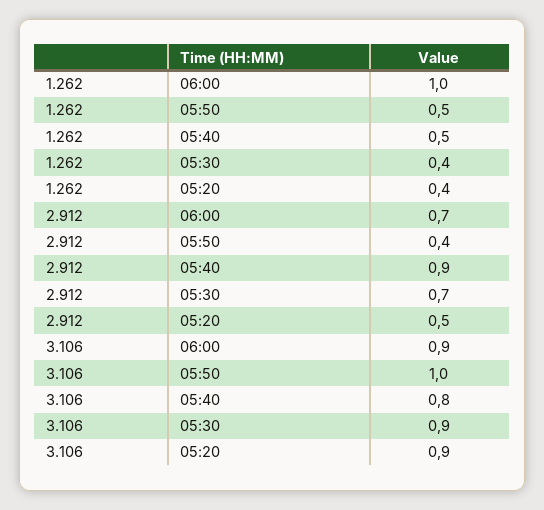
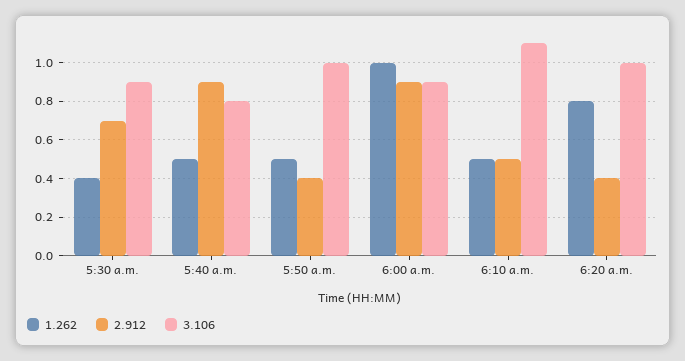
1.262, 05:20: 0.4 -> none
2.912, 06:00: 0.7 -> 0.9
2.912, 05:20: 0.5 -> none
3.106, 05:20: 0.9 -> none
1.262, 6:10 a.m.: none -> 0.5
2.912, 6:10 a.m.: none -> 0.5
3.106, 6:10 a.m.: none -> 1.1
1.262, 6:20 a.m.: none -> 0.8
2.912, 6:20 a.m.: none -> 0.4
3.106, 6:20 a.m.: none -> 1

